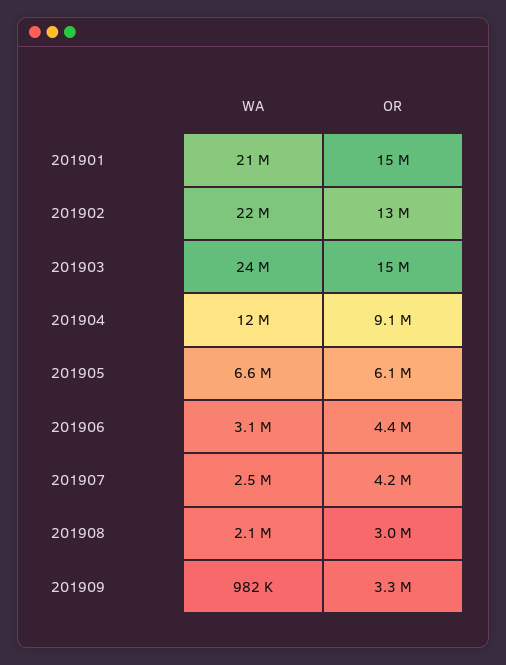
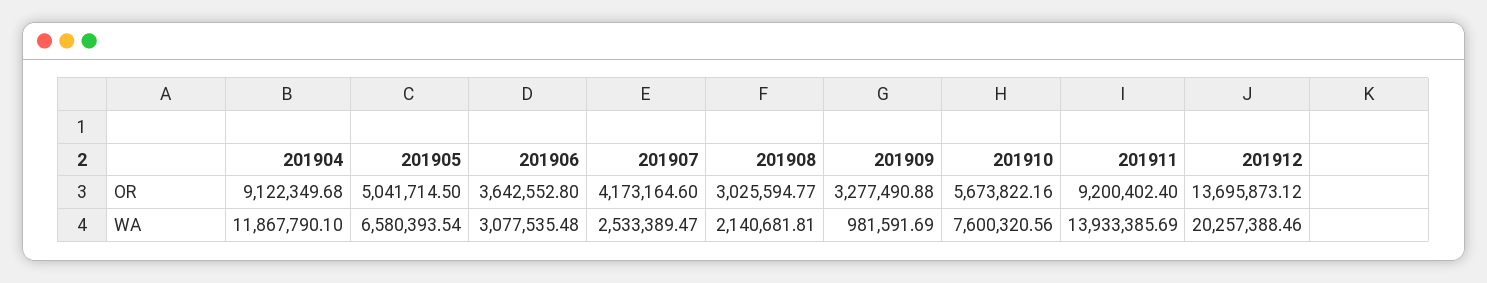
WA, 201901: 21000000 -> none
OR, 201901: 15000000 -> none
WA, 201902: 22000000 -> none
OR, 201902: 13000000 -> none
WA, 201903: 24000000 -> none
OR, 201903: 15000000 -> none
OR, 201905: 6100000 -> 5041714.5
OR, 201906: 4400000 -> 3642552.8
OR, 201910: none -> 5673822.16
OR, 201911: none -> 9200402.4
OR, 201912: none -> 13695873.12
WA, 201910: none -> 7600320.56
WA, 201911: none -> 13933385.69
WA, 201912: none -> 20257388.46

